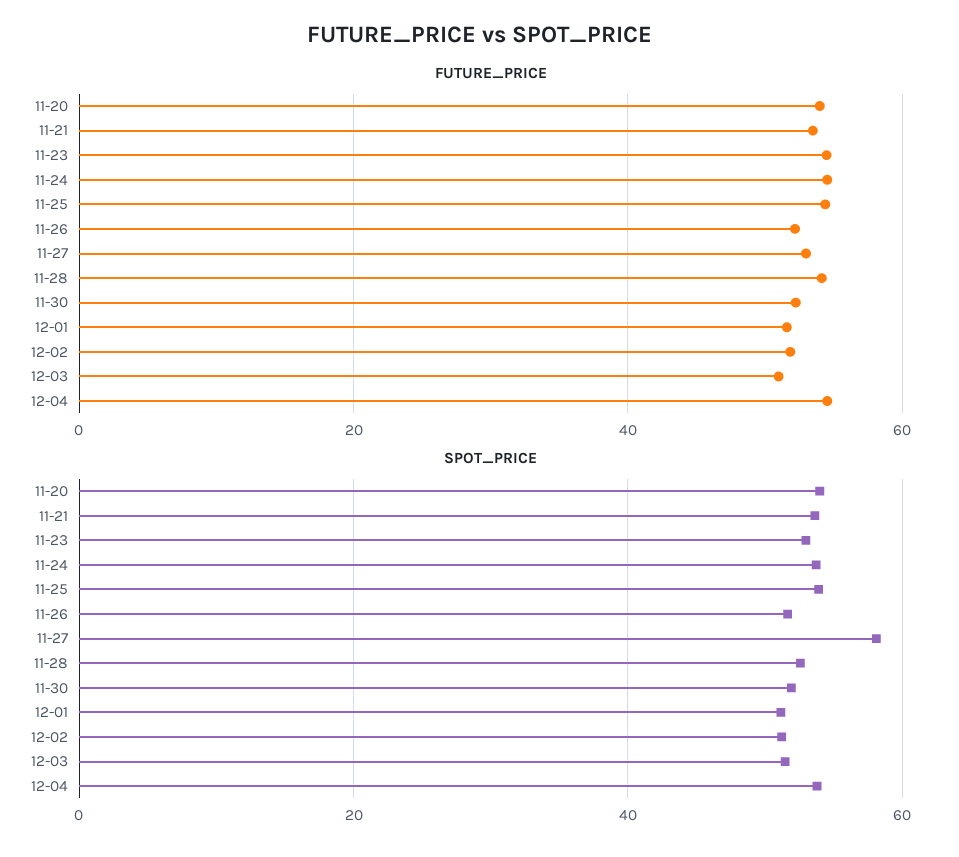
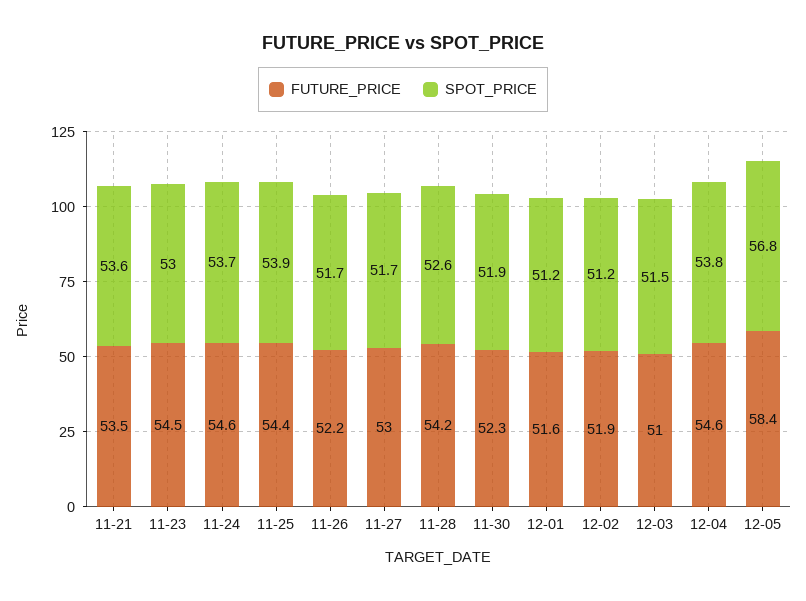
FUTURE_PRICE, 11-20: 54 -> none
SPOT_PRICE, 11-20: 54 -> none
SPOT_PRICE, 11-27: 58 -> 51.7
FUTURE_PRICE, 12-05: none -> 58.4
SPOT_PRICE, 12-05: none -> 56.8

